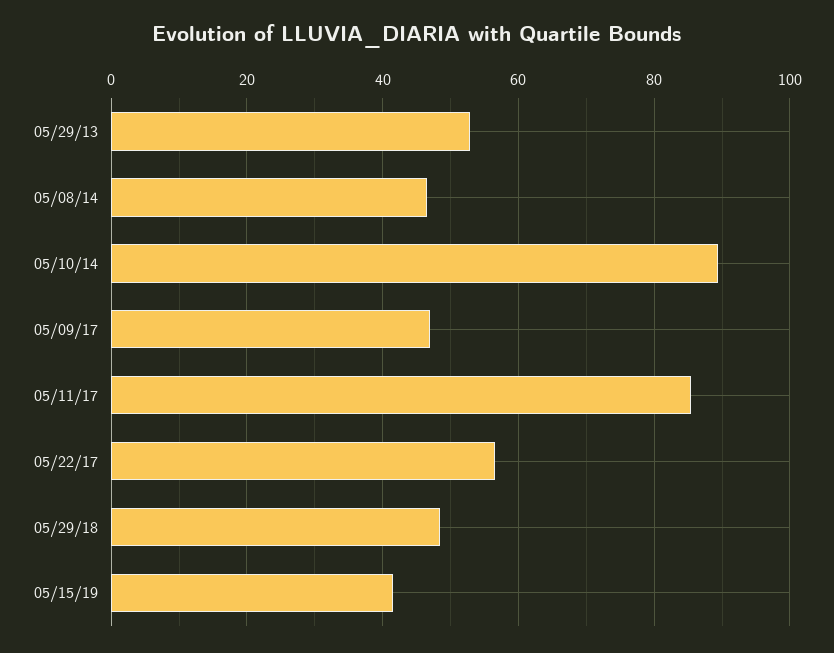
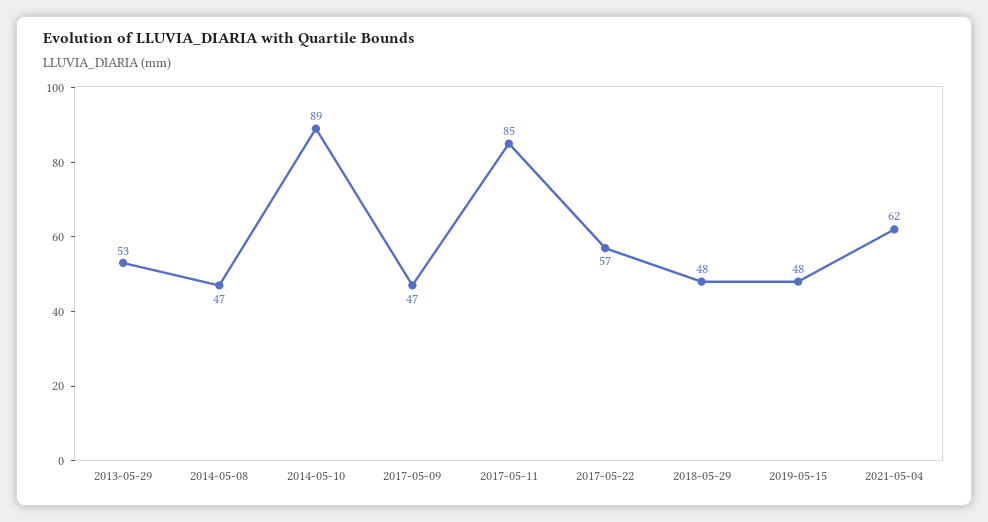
05/15/19: 42 -> 48
2021-05-04: none -> 62

